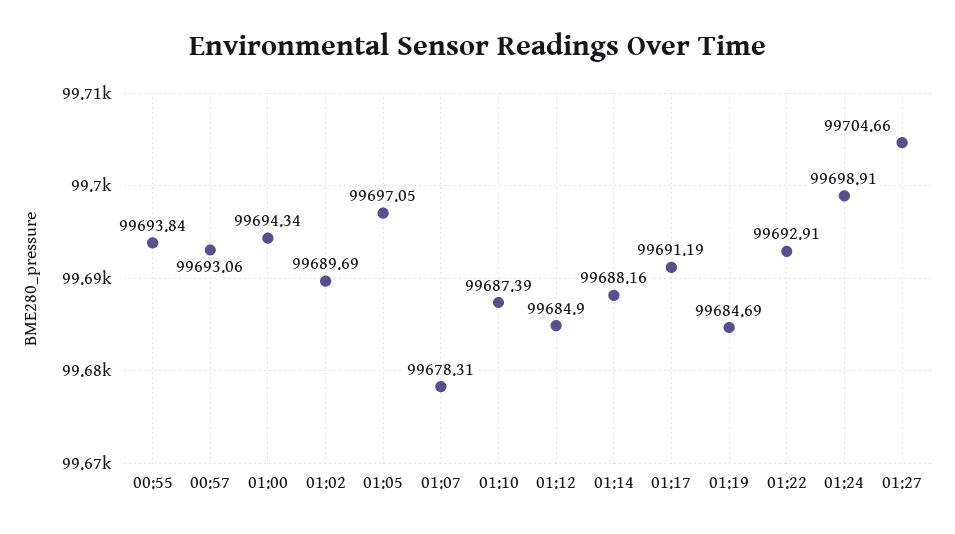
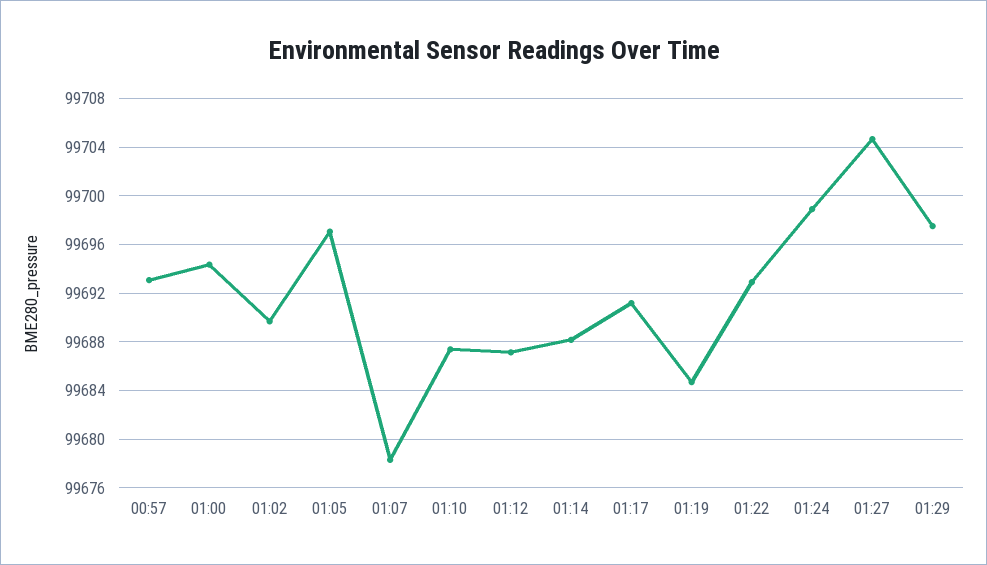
00:55: 99693.84 -> none
01:12: 99684.9 -> 99687
01:29: none -> 99697.5

